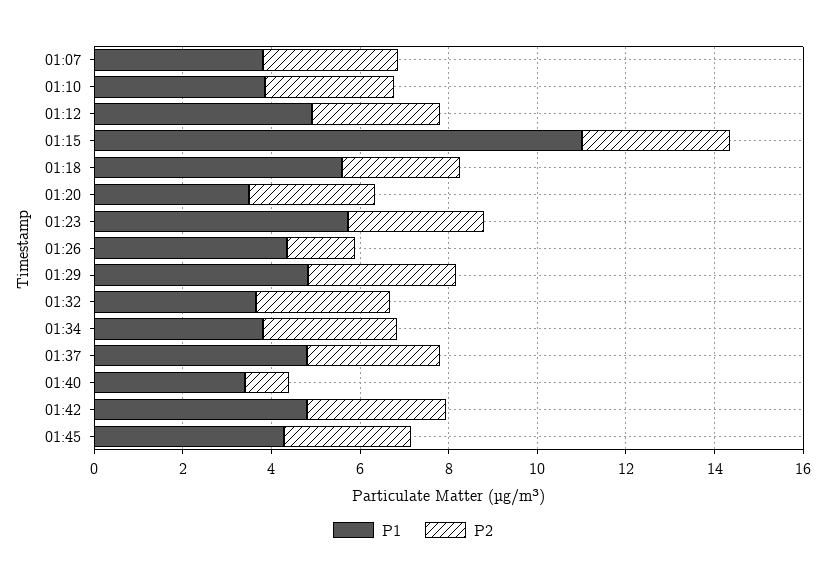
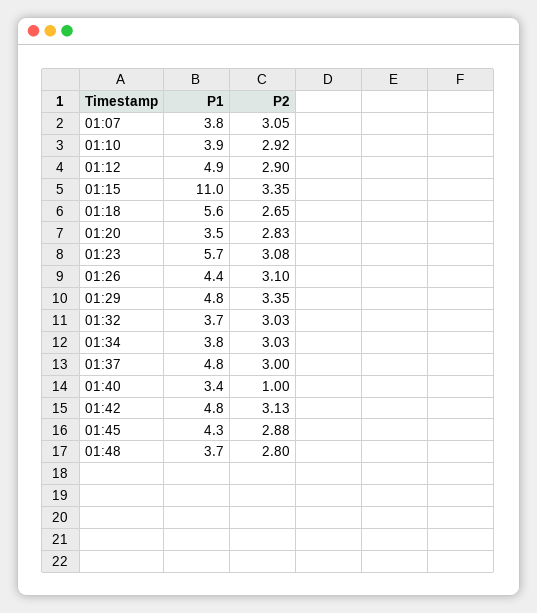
P2, 01:26: 1.5 -> 3.1
P1, 01:48: none -> 3.7
P2, 01:48: none -> 2.8

